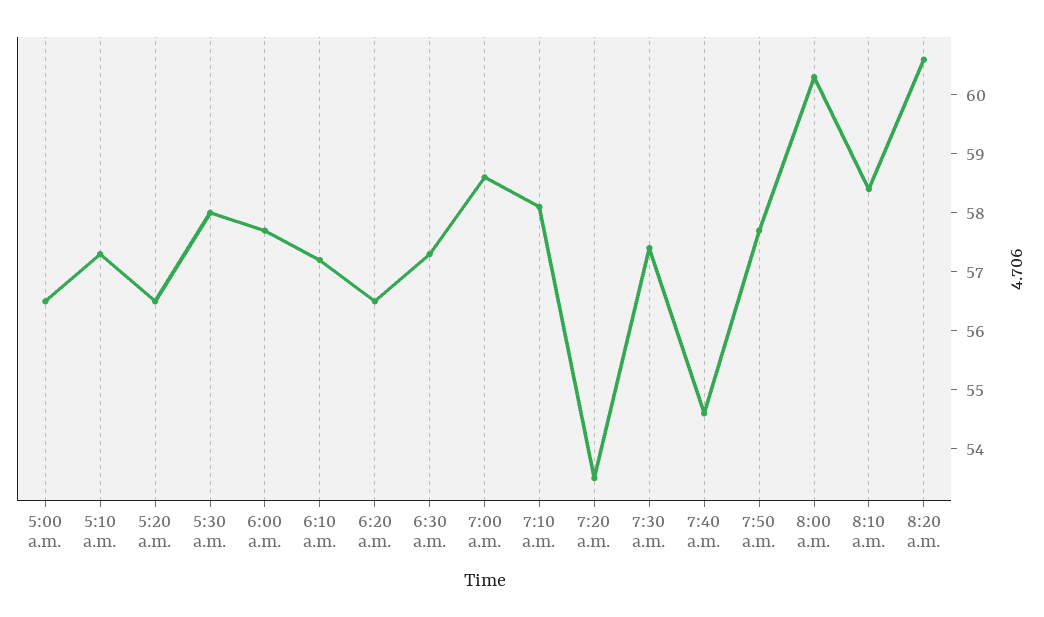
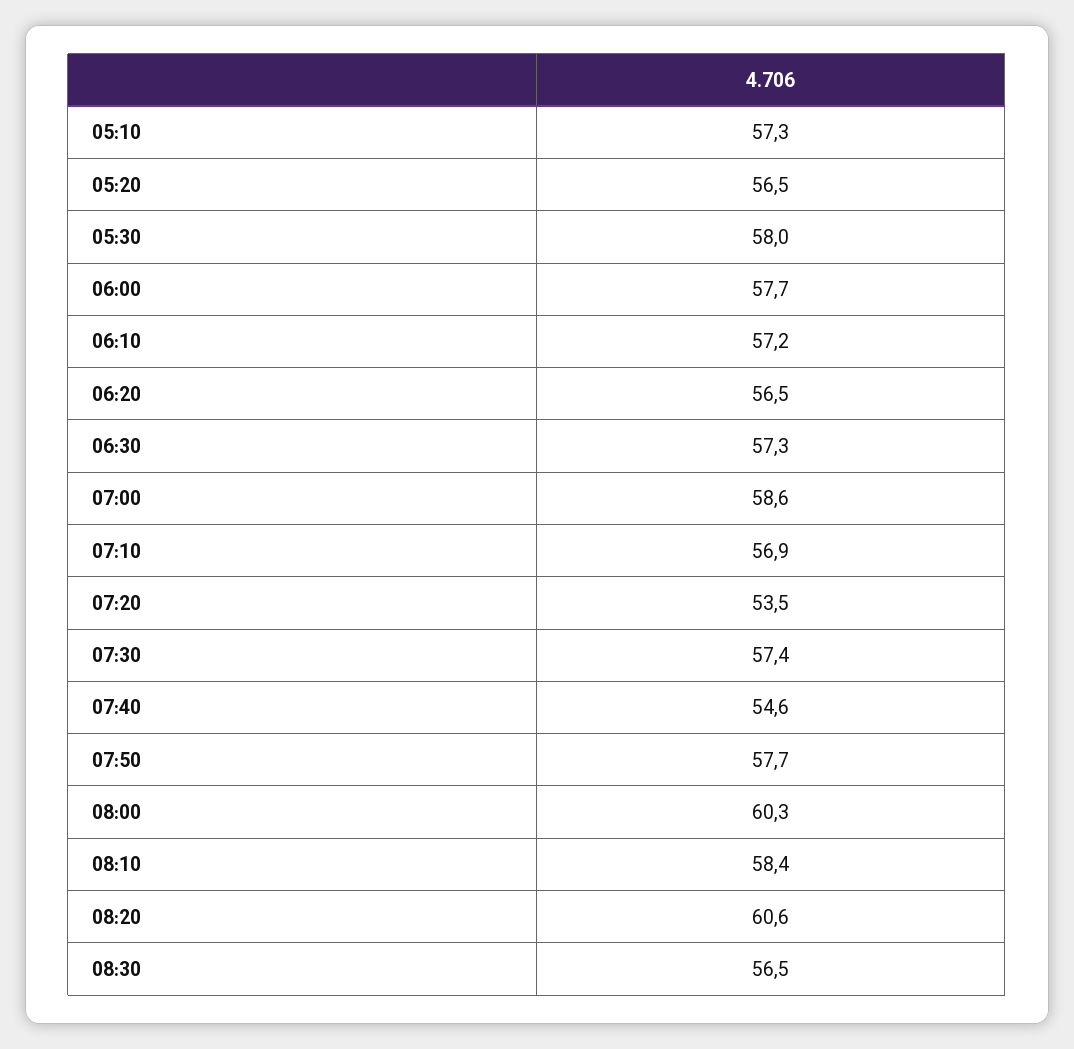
5:00 a.m.: 56.5 -> none
7:10 a.m.: 58 -> 56.9
08:30: none -> 56.5

